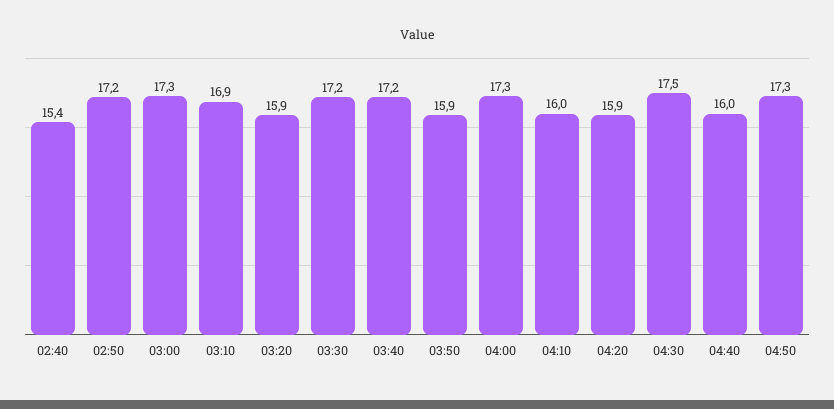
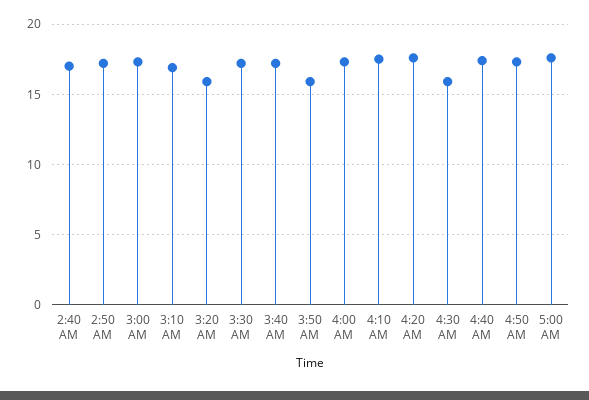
02:40: 15.4 -> 17
04:10: 16 -> 17.5
04:20: 15.9 -> 17.5
04:30: 17.5 -> 16
04:40: 16 -> 17.5
5:00 AM: none -> 17.5

